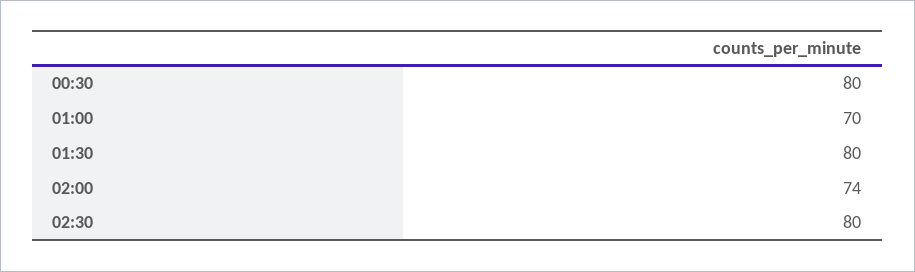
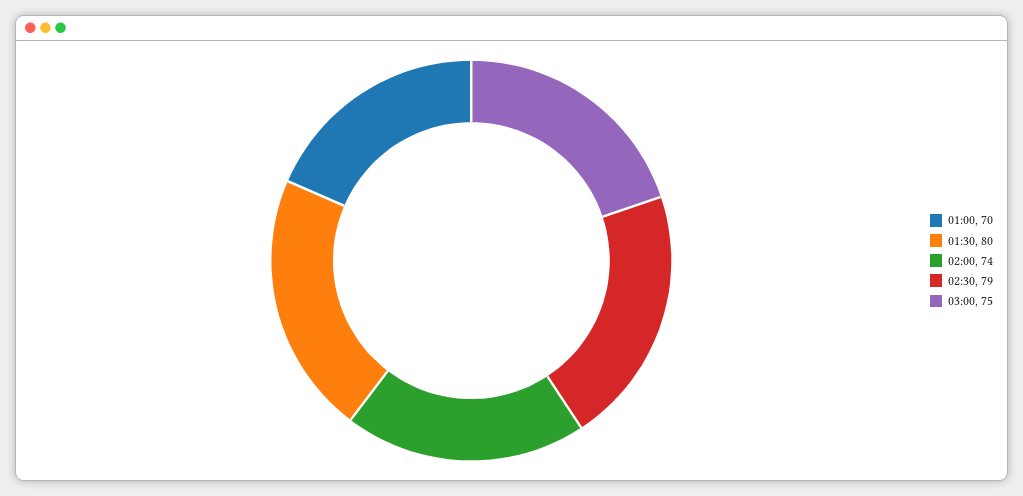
00:30: 80 -> none
02:30: 80 -> 79
03:00: none -> 75

